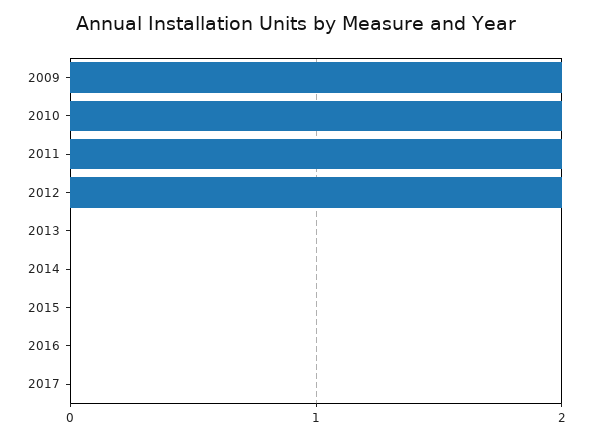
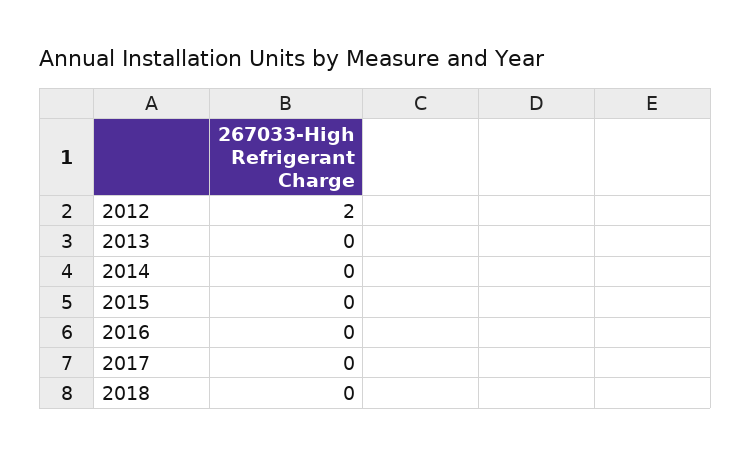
2009: 2 -> none
2010: 2 -> none
2011: 2 -> none
2018: none -> 0

